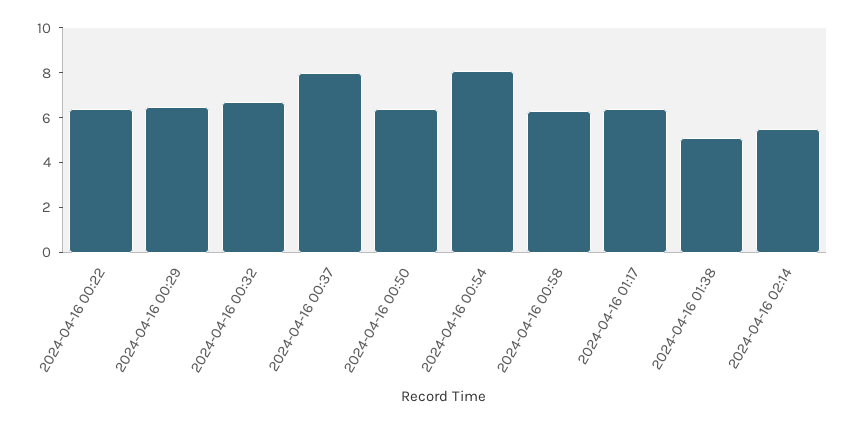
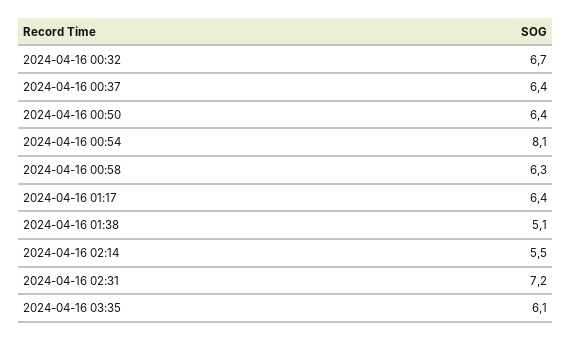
2024-04-16 00:22: 6.5 -> none
2024-04-16 00:29: 6.5 -> none
2024-04-16 00:37: 8 -> 6.4
2024-04-16 02:31: none -> 7.2
2024-04-16 03:35: none -> 6.1

